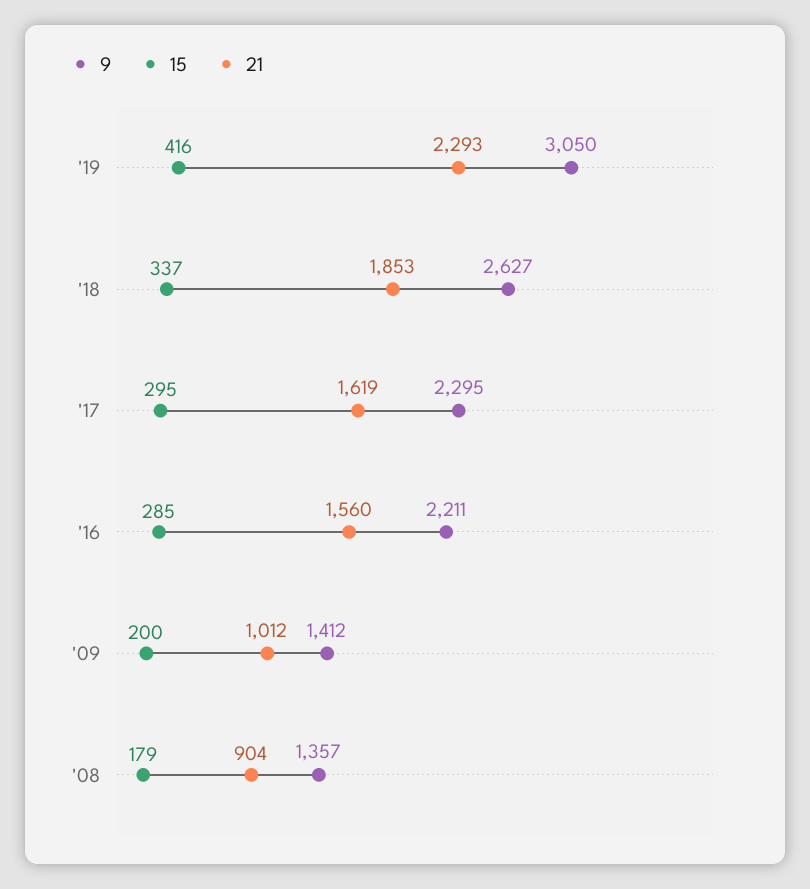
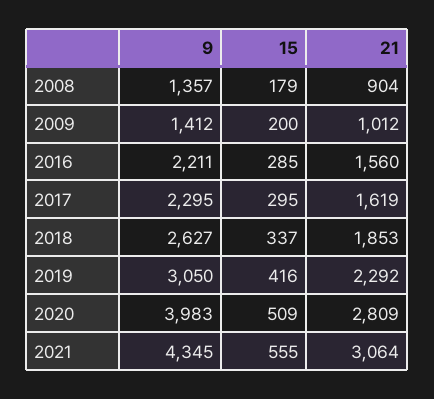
21, '19: 2293 -> 2292
9, 2020: none -> 3983
15, 2020: none -> 509
21, 2020: none -> 2809
9, 2021: none -> 4345
15, 2021: none -> 555
21, 2021: none -> 3064

